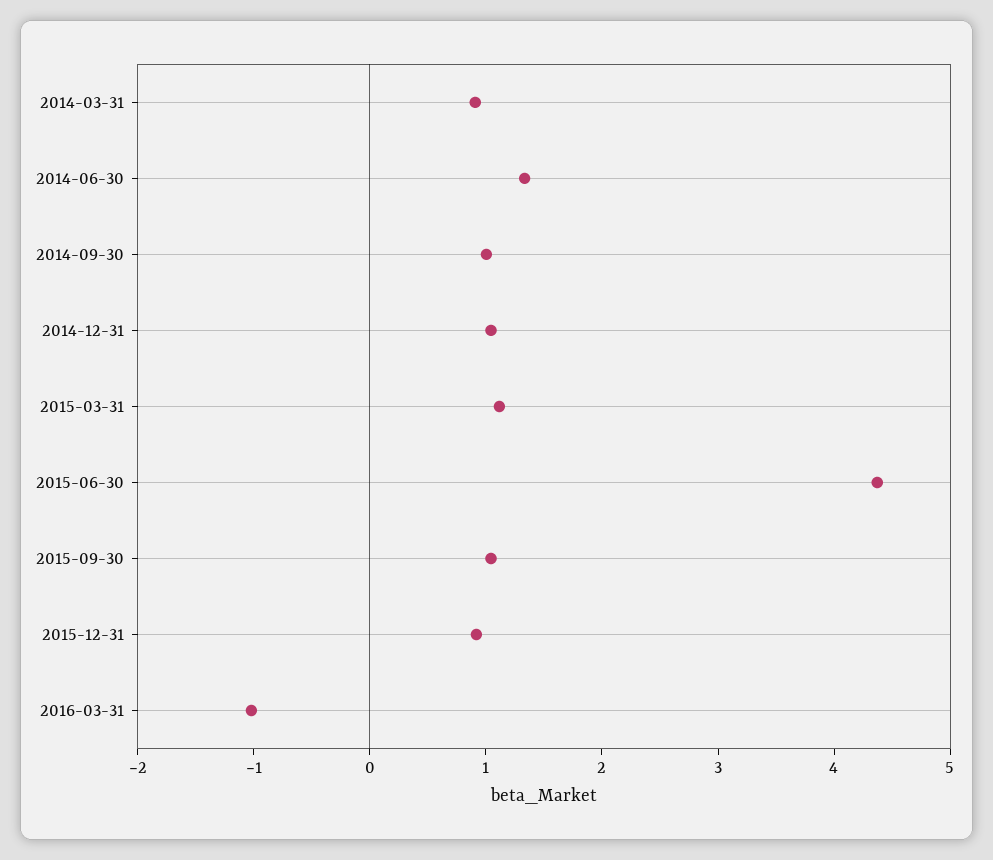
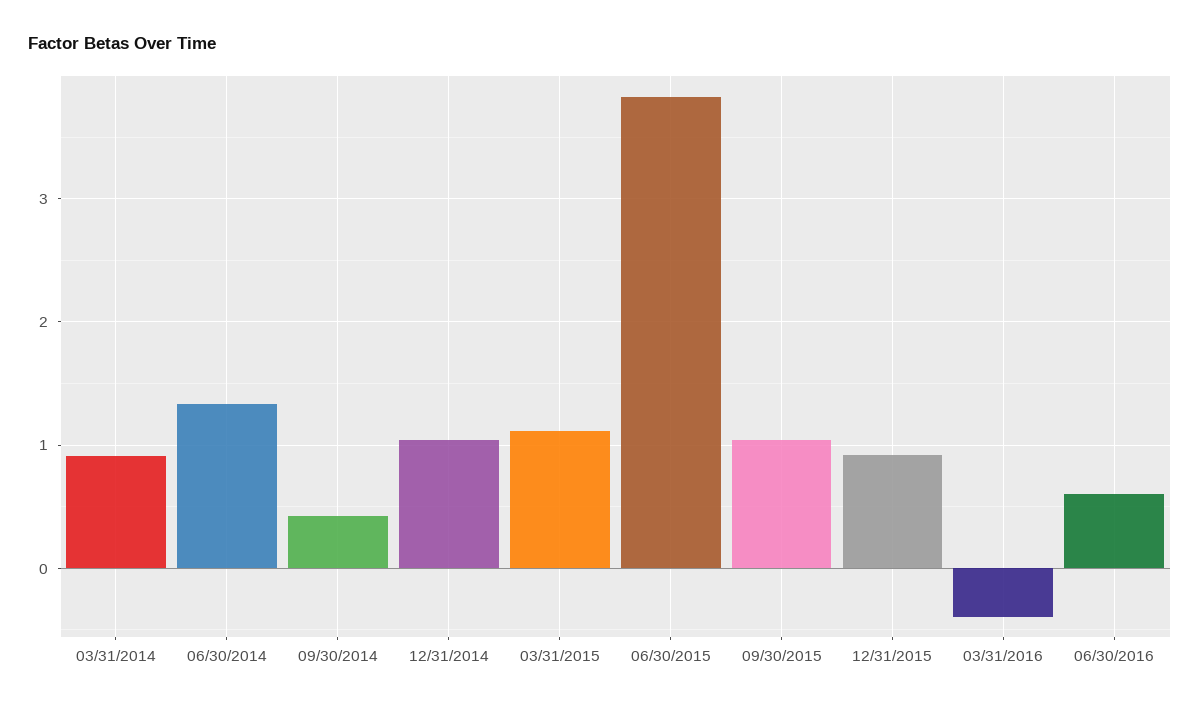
2014-09-30: 1 -> 0.4
2015-06-30: 4.4 -> 3.8
2016-03-31: -1 -> -0.4
06/30/2016: none -> 0.6

